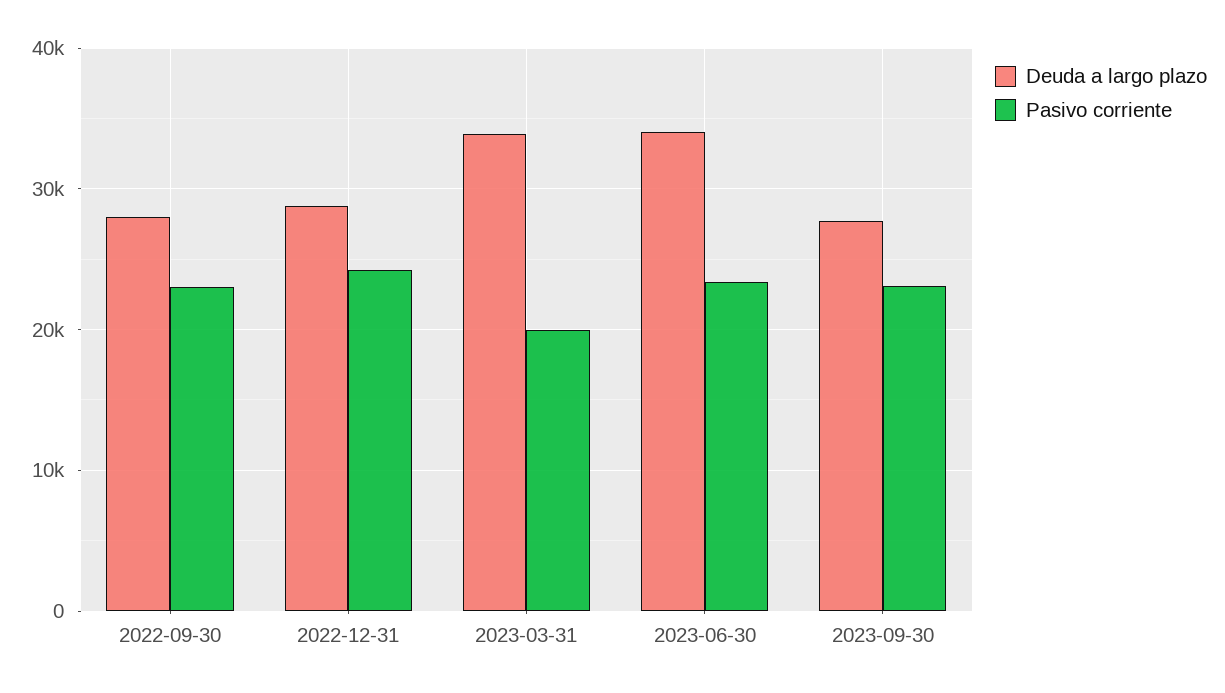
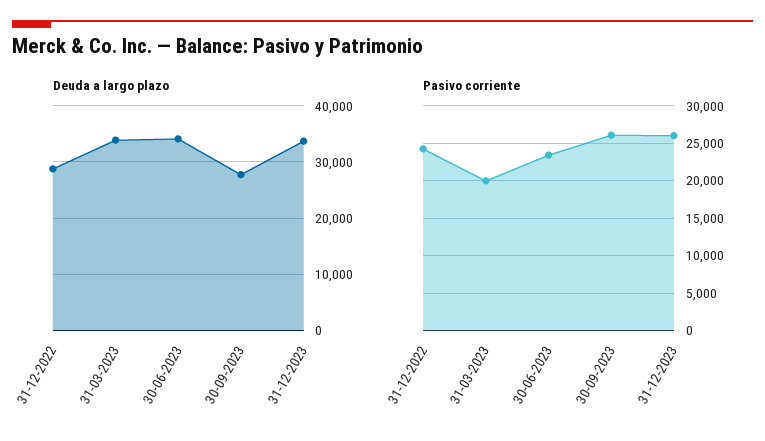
Deuda a largo plazo, 2022-09-30: 28000 -> none
Pasivo corriente, 2022-09-30: 23000 -> none
Pasivo corriente, 2023-09-30: 23000 -> 26000
Deuda a largo plazo, 31-12-2023: none -> 34000
Pasivo corriente, 31-12-2023: none -> 26000

